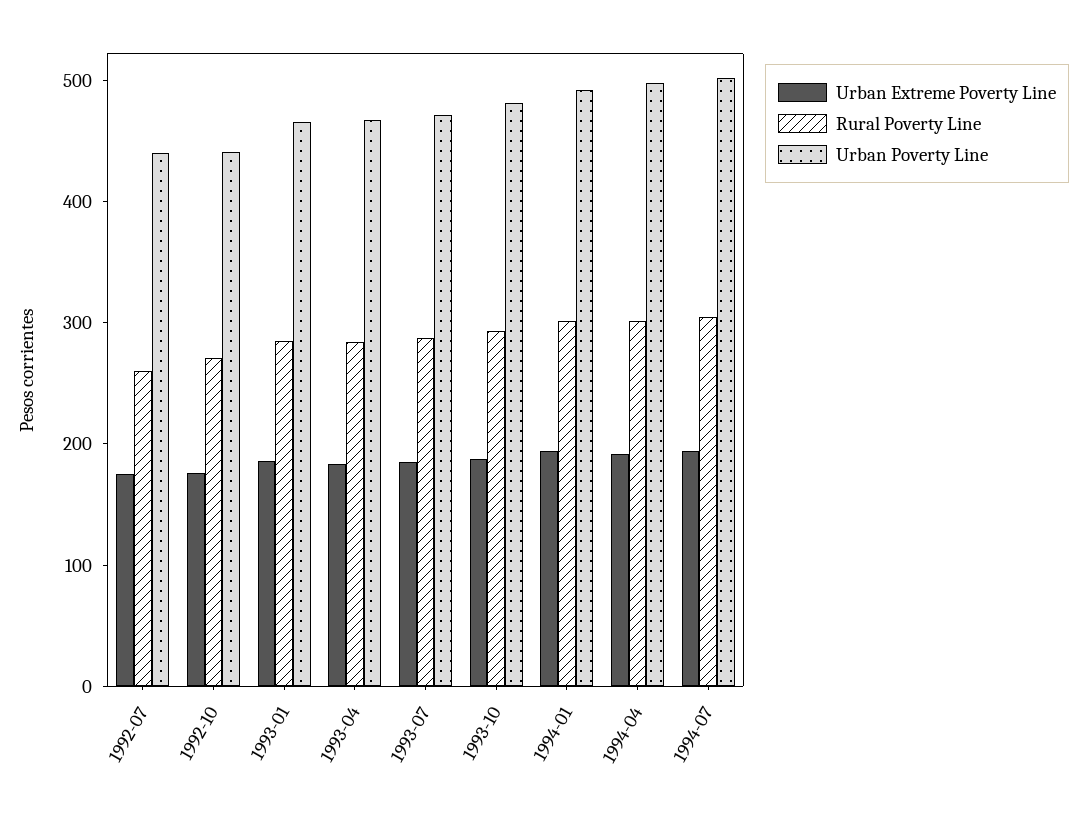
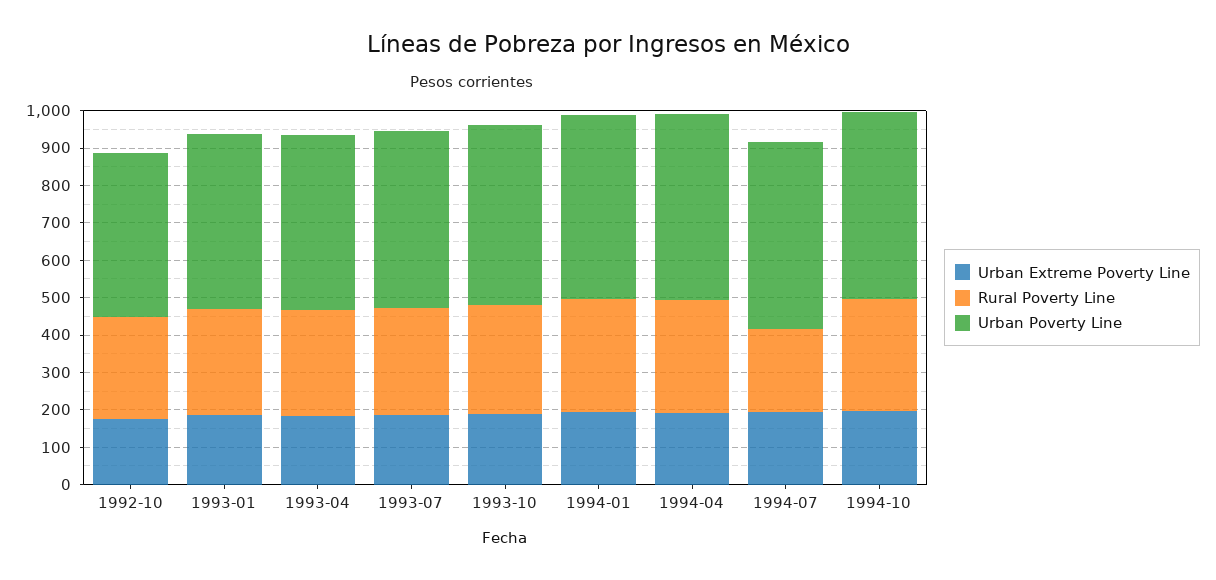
Urban Extreme Poverty Line, 1992-07: 180 -> none
Rural Poverty Line, 1992-07: 260 -> none
Urban Poverty Line, 1992-07: 440 -> none
Rural Poverty Line, 1994-07: 300 -> 225
Urban Extreme Poverty Line, 1994-10: none -> 200
Rural Poverty Line, 1994-10: none -> 300
Urban Poverty Line, 1994-10: none -> 500

